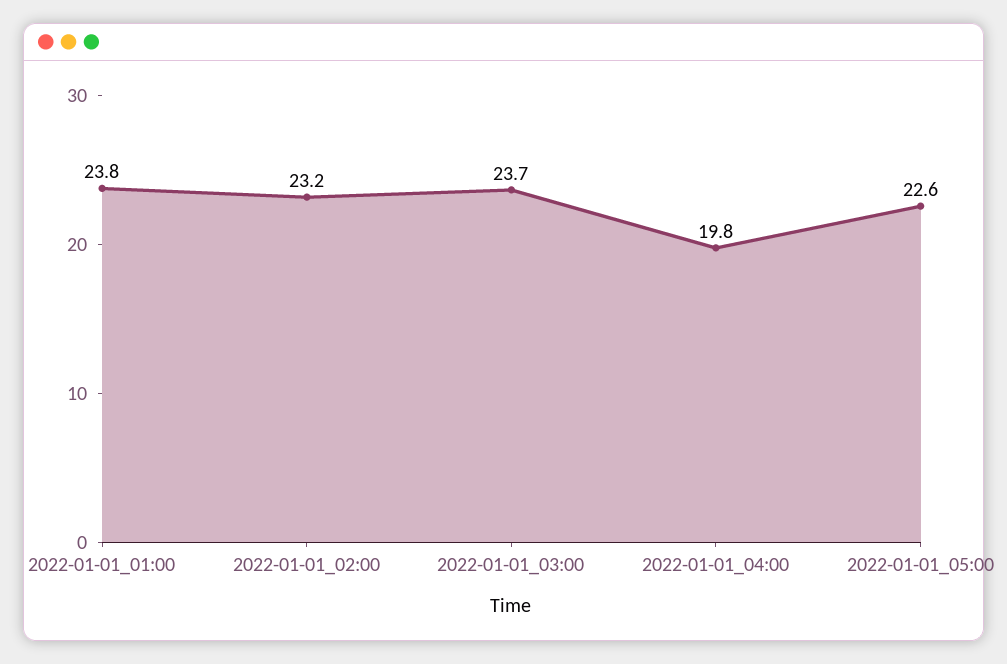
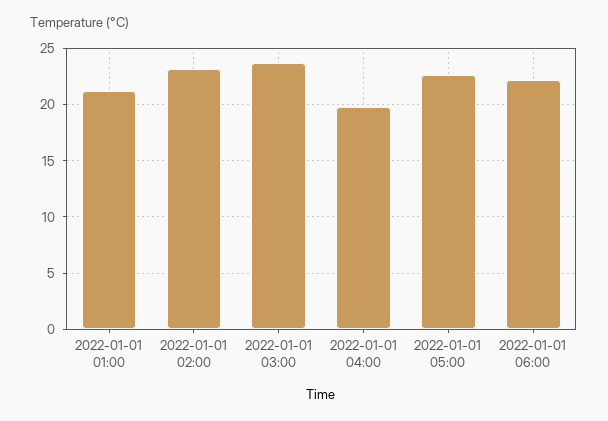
2022-01-01_01:00: 23.8 -> 21
2022-01-01 06:00: none -> 22

